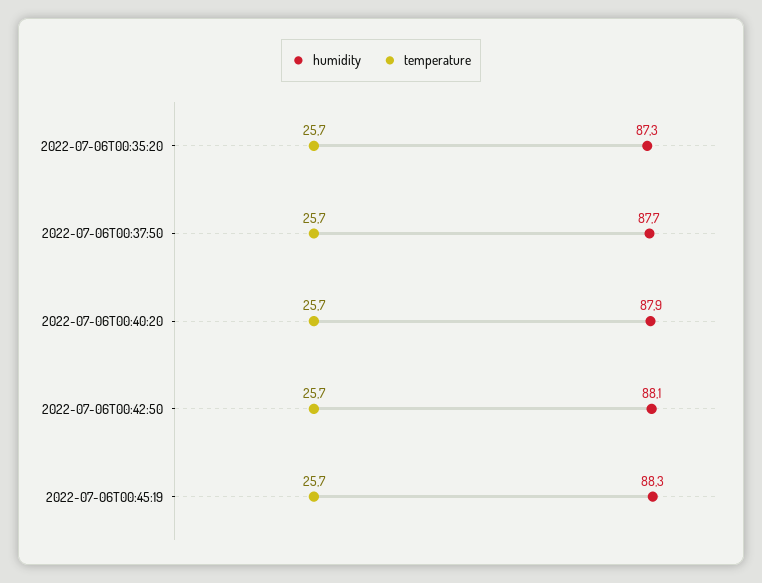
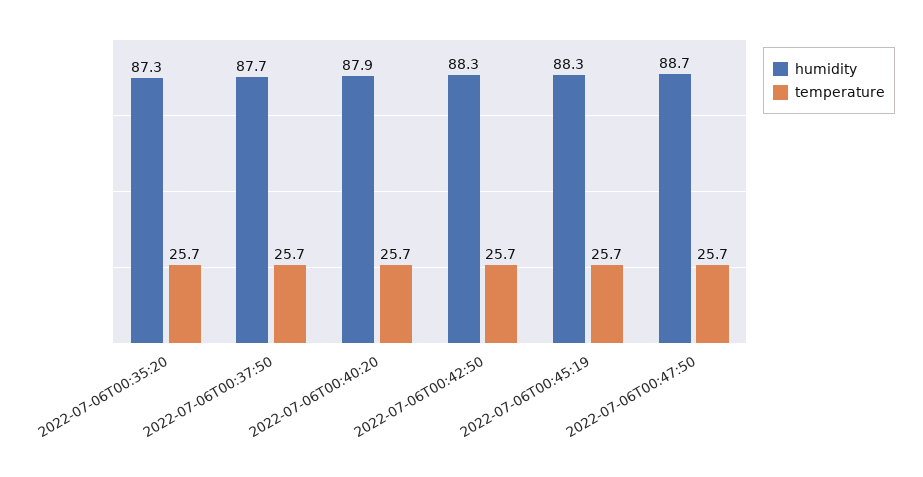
humidity, 2022-07-06T00:42:50: 88.1 -> 88.3
humidity, 2022-07-06T00:47:50: none -> 88.7
temperature, 2022-07-06T00:47:50: none -> 25.7

